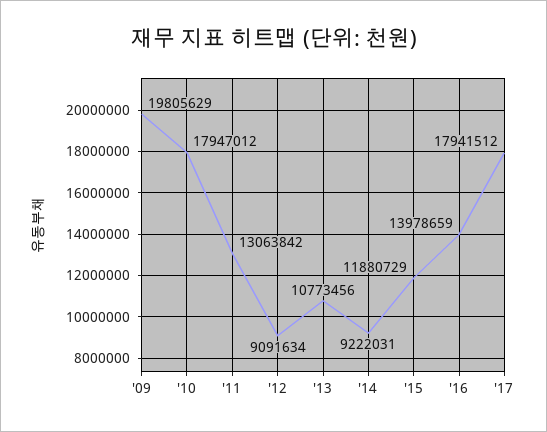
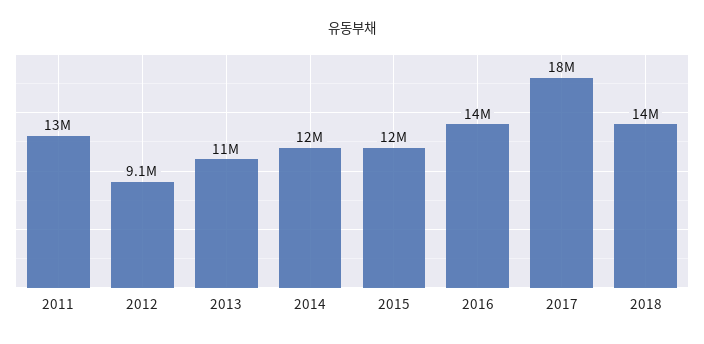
'09: 19805629 -> none
'10: 17947012 -> none
'14: 9222031 -> 12000000
2018: none -> 14000000

